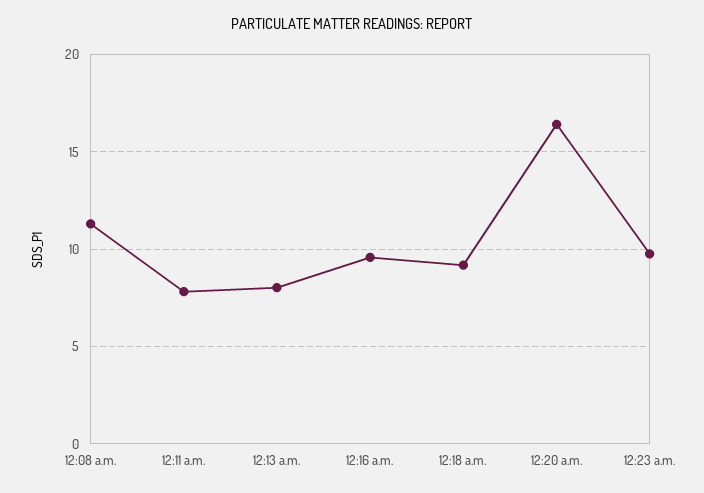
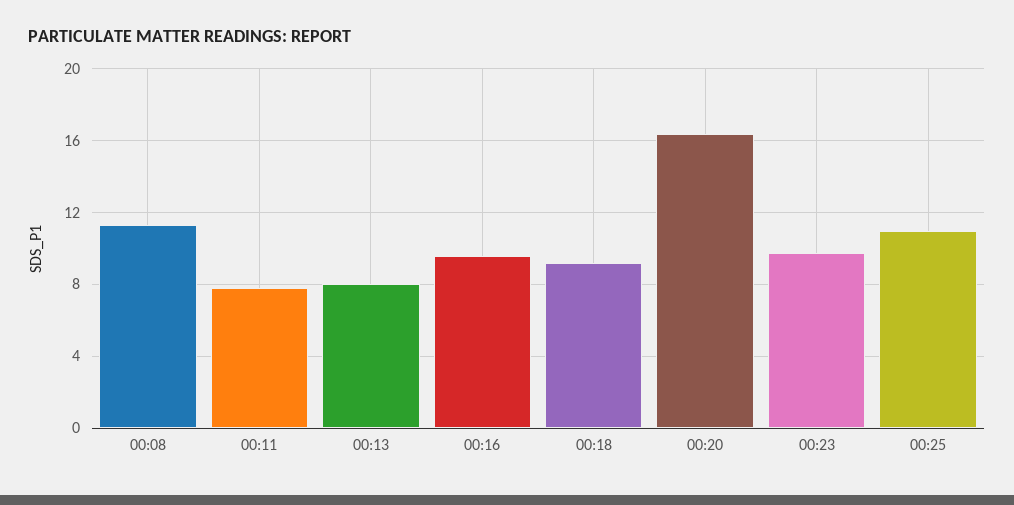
00:25: none -> 11

